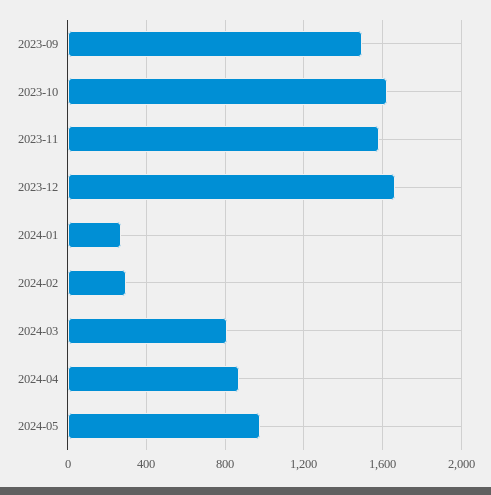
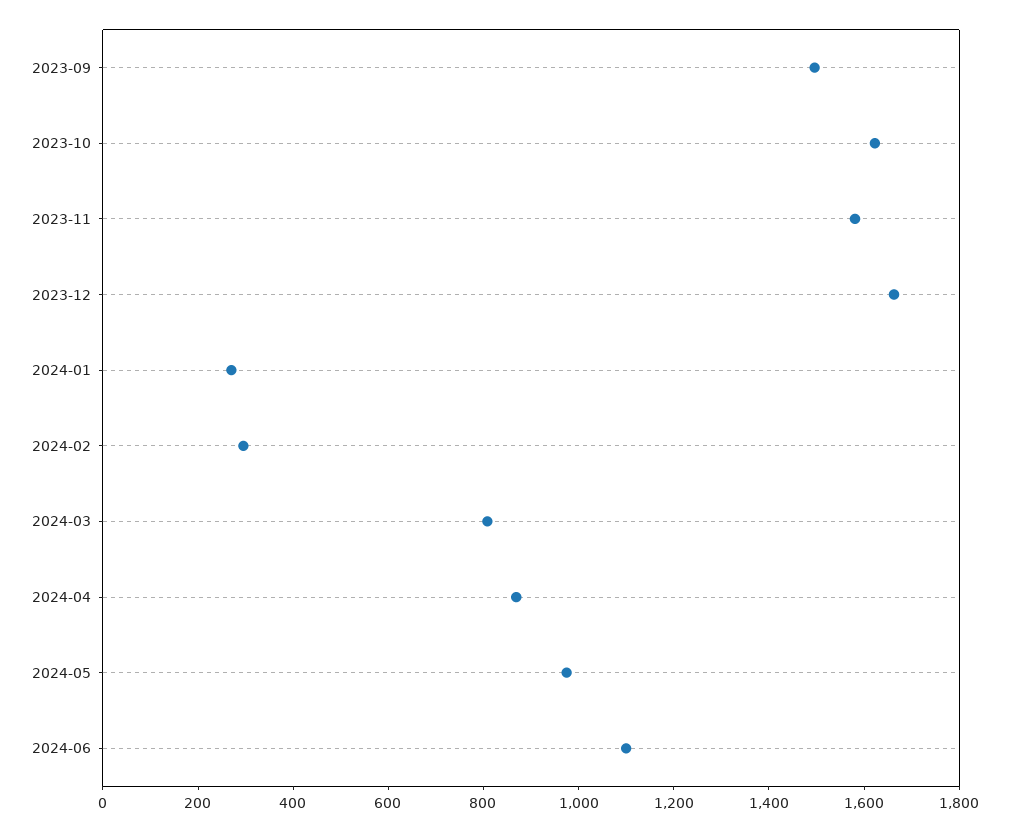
2024-06: none -> 1100

